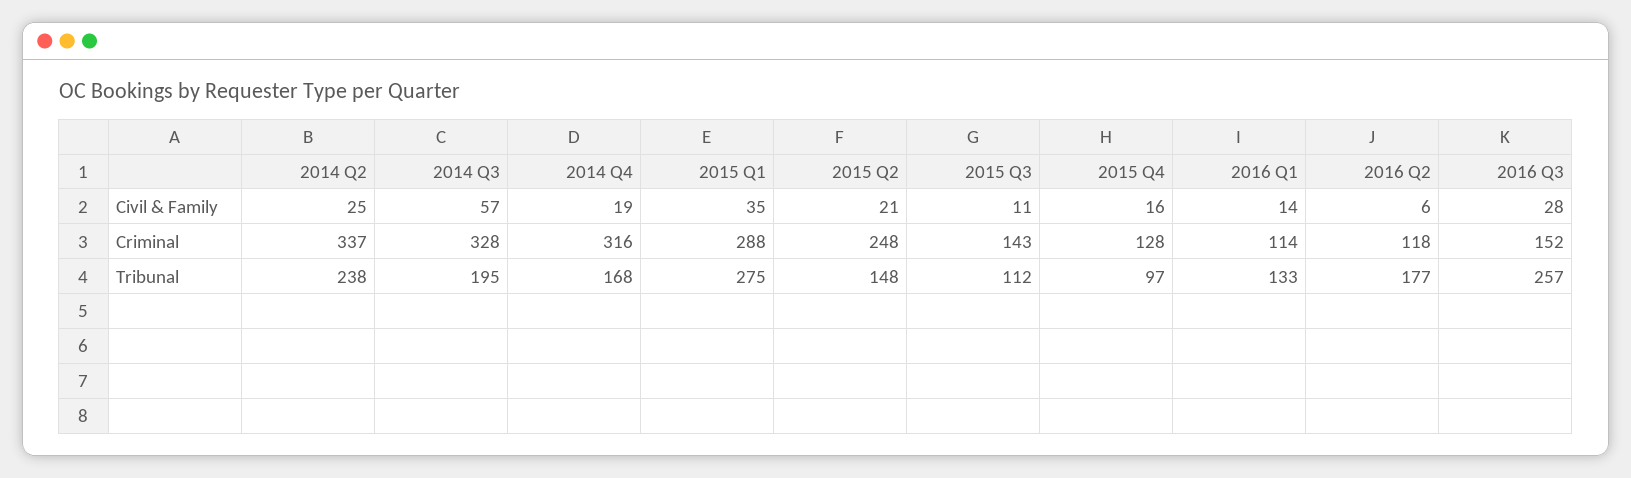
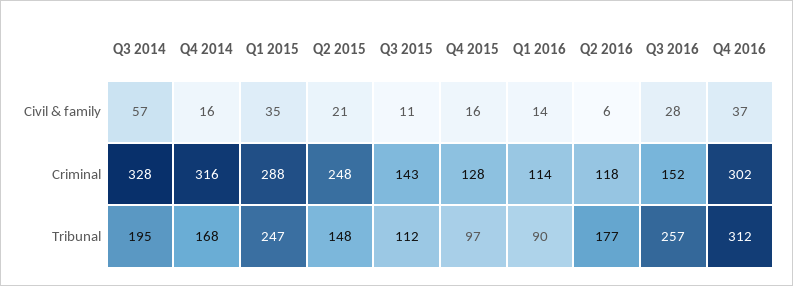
2014 Q2, Civil & Family: 25 -> none
2014 Q4, Civil & Family: 19 -> 16
2014 Q2, Criminal: 337 -> none
2014 Q2, Tribunal: 238 -> none
2015 Q1, Tribunal: 275 -> 247
2016 Q1, Tribunal: 133 -> 90
Q4 2016, Civil & Family: none -> 37
Q4 2016, Criminal: none -> 302
Q4 2016, Tribunal: none -> 312

